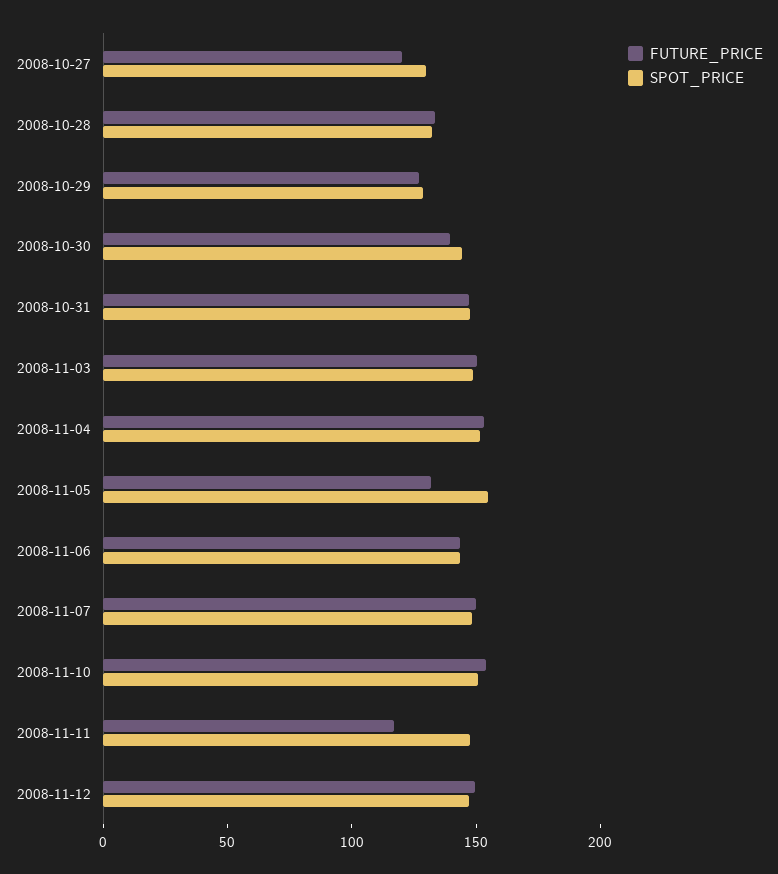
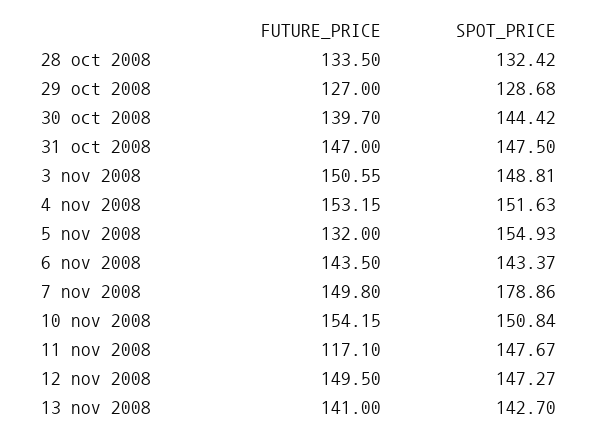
FUTURE_PRICE, 2008-10-27: 120 -> none
SPOT_PRICE, 2008-10-27: 130 -> none
SPOT_PRICE, 2008-11-07: 150 -> 178.86
FUTURE_PRICE, 13 nov 2008: none -> 141
SPOT_PRICE, 13 nov 2008: none -> 142.7

